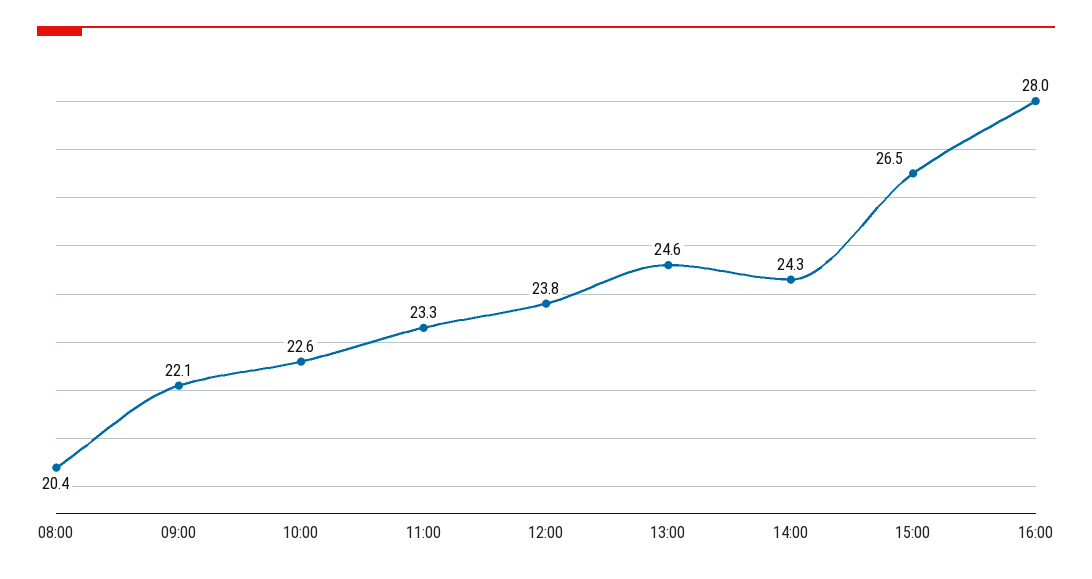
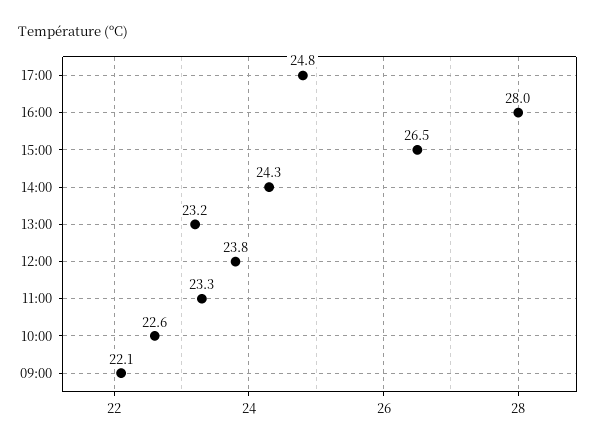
08:00: 20.4 -> none
13:00: 24.6 -> 23.2
17:00: none -> 24.8

